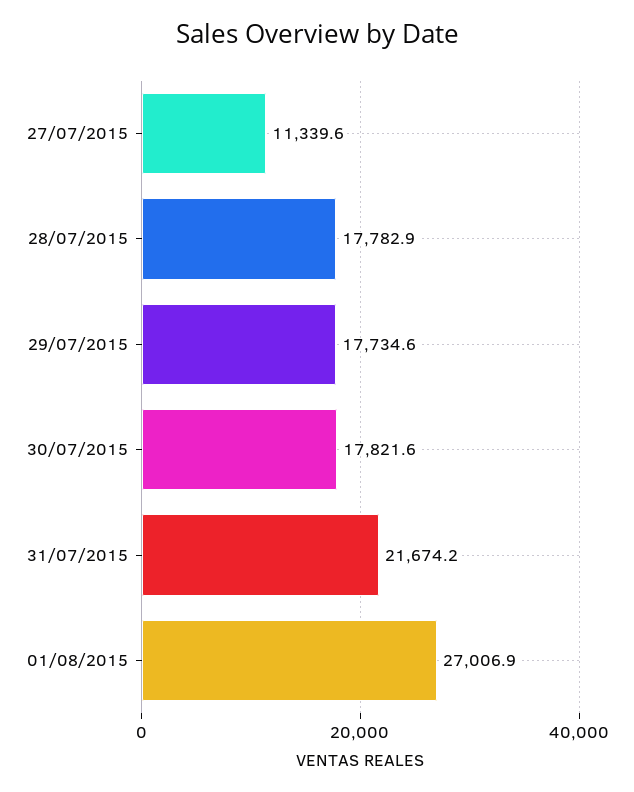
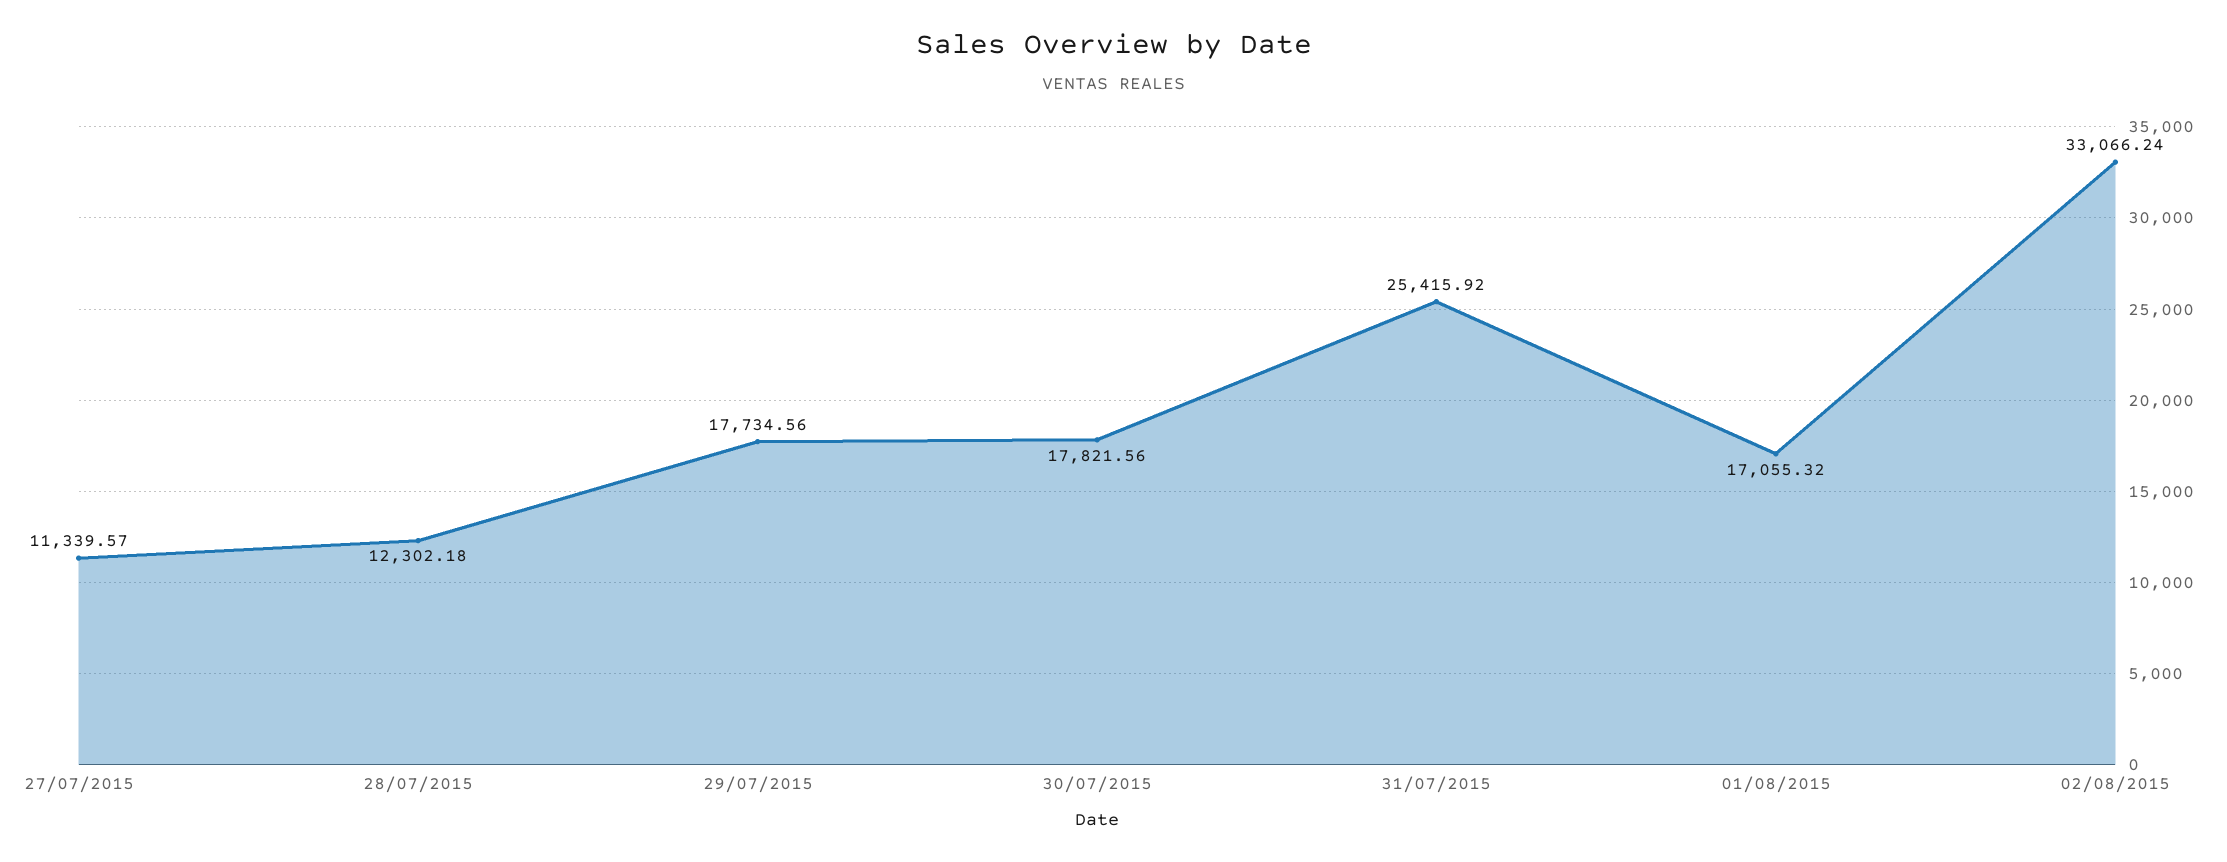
28/07/2015: 17782.9 -> 12302.18
31/07/2015: 21674.2 -> 25415.92
01/08/2015: 27006.9 -> 17055.32
02/08/2015: none -> 33066.24

